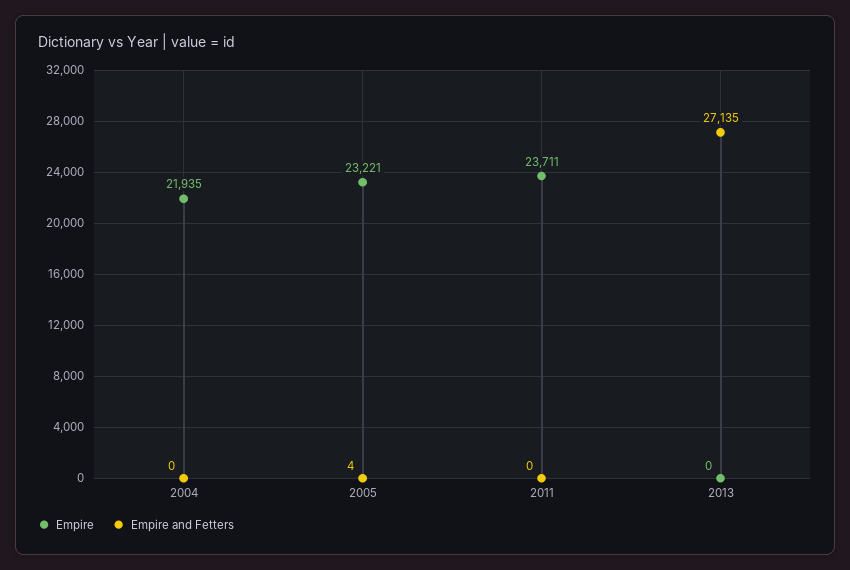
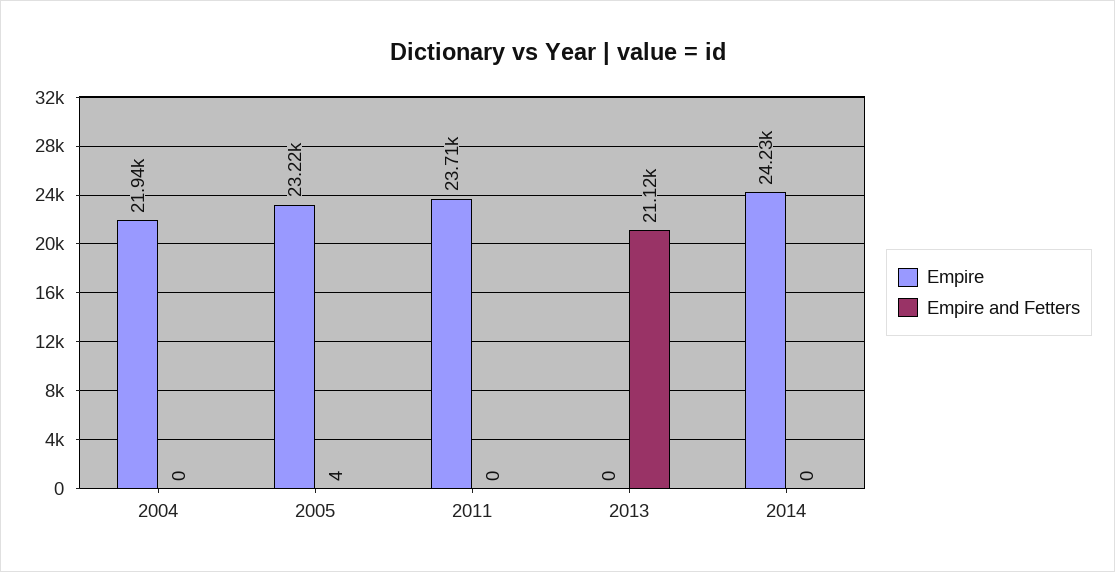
Empire and Fetters, 2013: 27135 -> 21120
Empire, 2014: none -> 24230
Empire and Fetters, 2014: none -> 0

